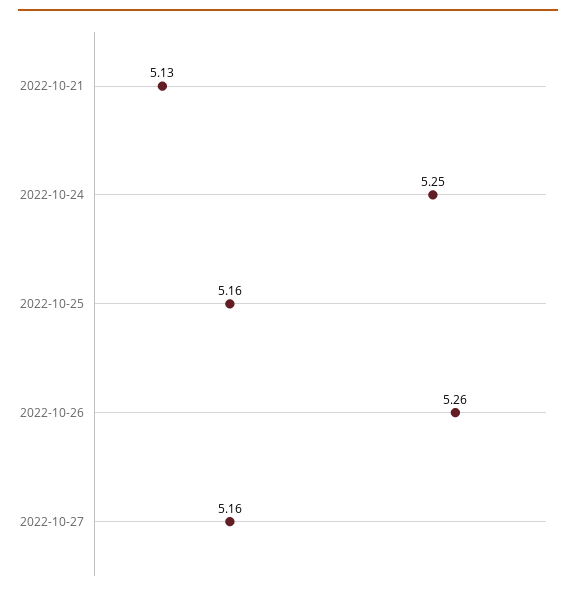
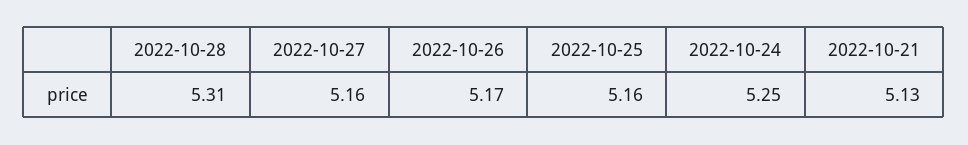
2022-10-26: 5.26 -> 5.17
2022-10-28: none -> 5.31

